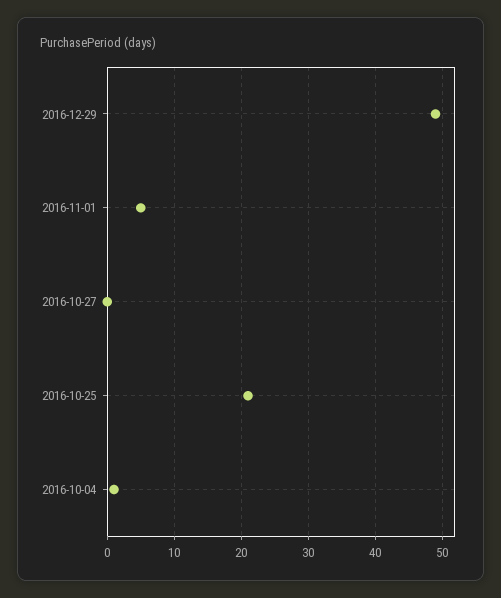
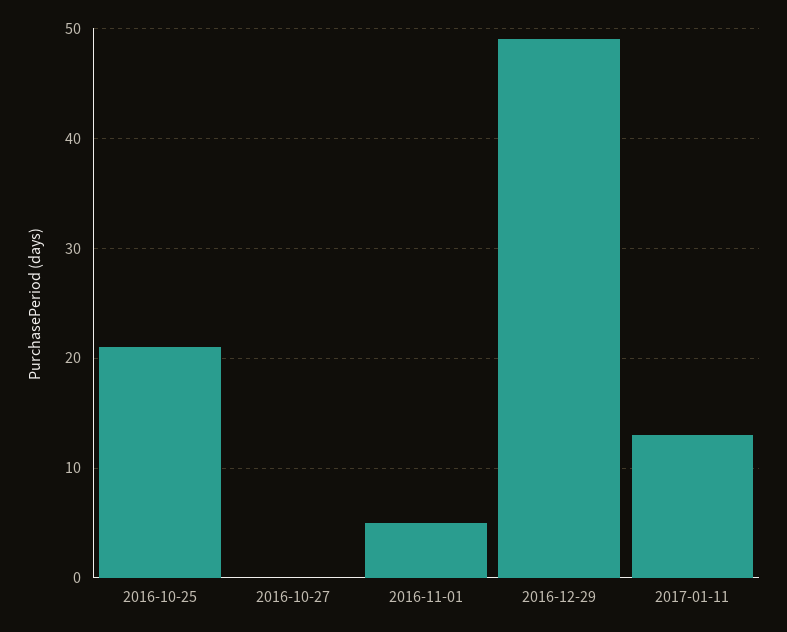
2016-10-04: 1 -> none
2017-01-11: none -> 13

